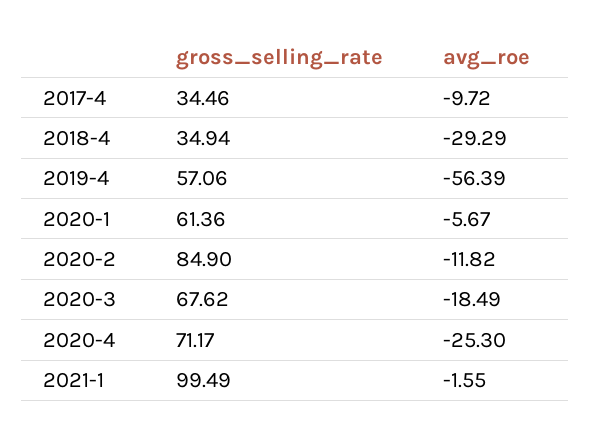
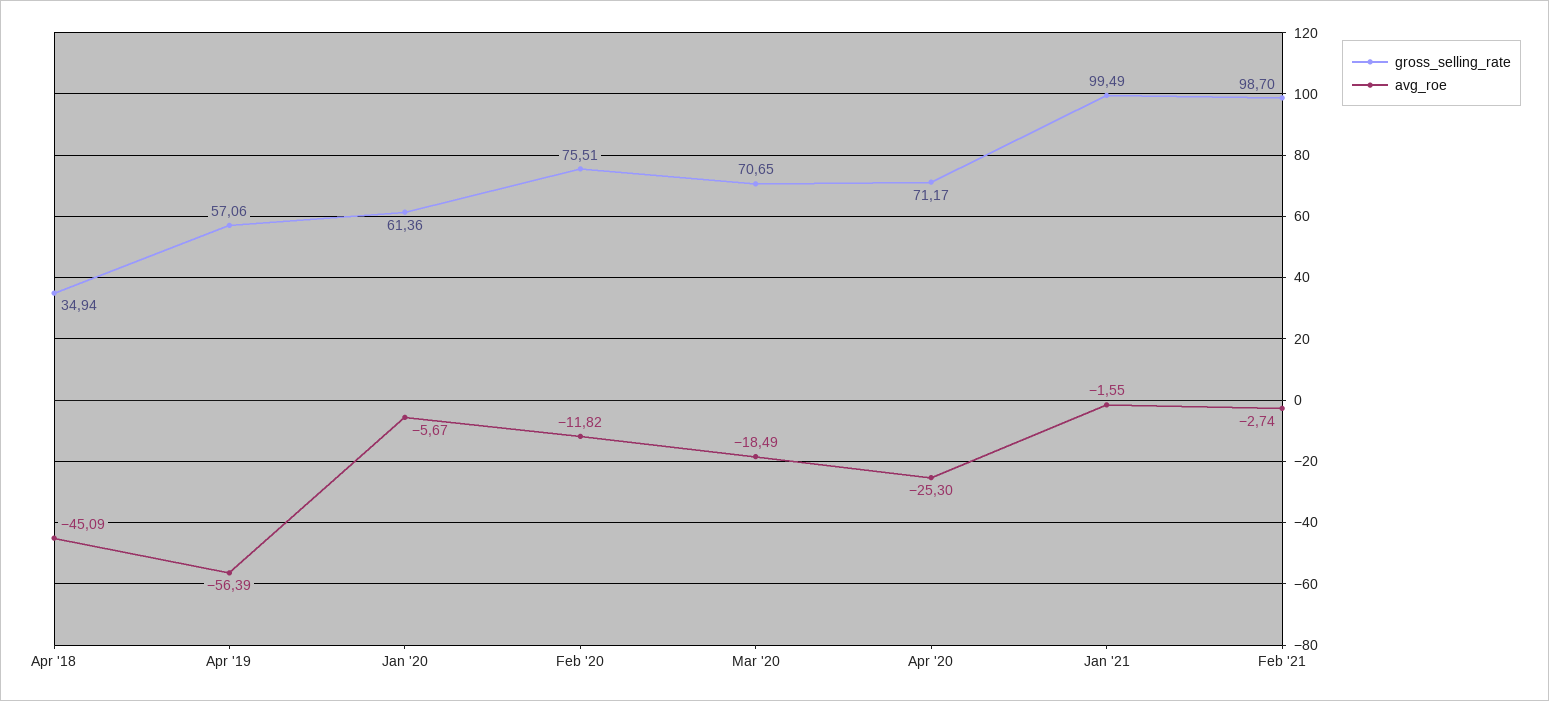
gross_selling_rate, 2017-4: 34.46 -> none
avg_roe, 2017-4: -9.72 -> none
avg_roe, 2018-4: -29.29 -> -45.09
gross_selling_rate, 2020-2: 84.9 -> 75.51
gross_selling_rate, 2020-3: 67.62 -> 70.65
gross_selling_rate, Feb '21: none -> 98.7
avg_roe, Feb '21: none -> -2.74

